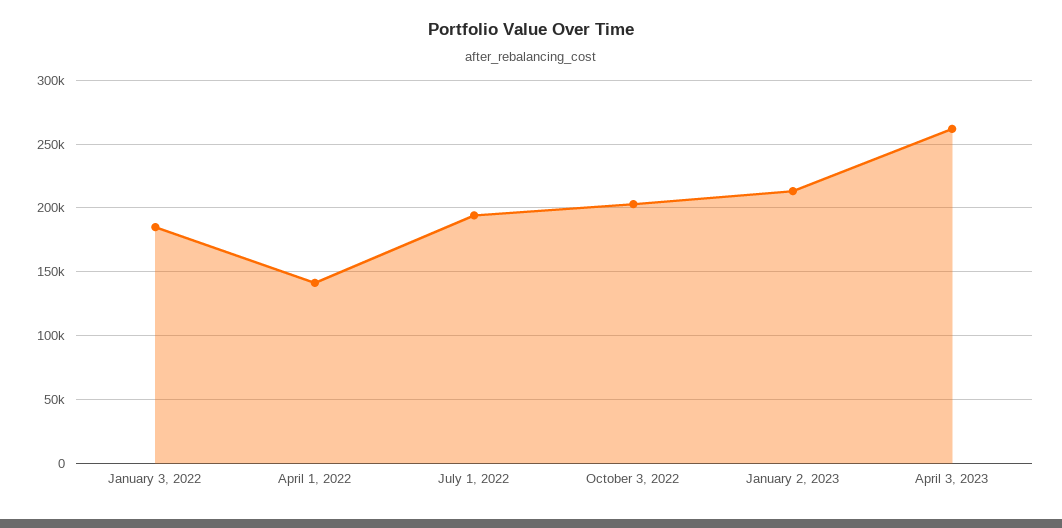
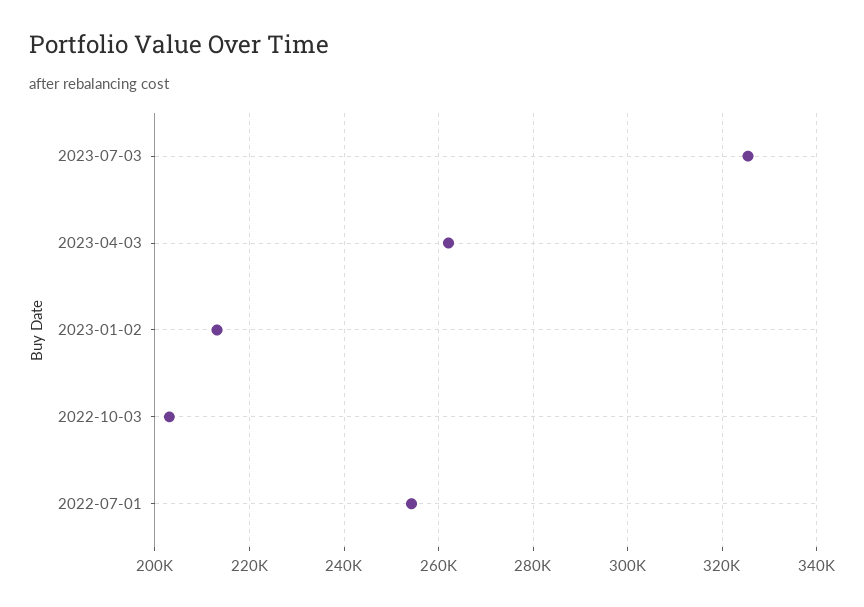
January 3, 2022: 185000 -> none
April 1, 2022: 140000 -> none
July 1, 2022: 195000 -> 254000
2023-07-03: none -> 326000

